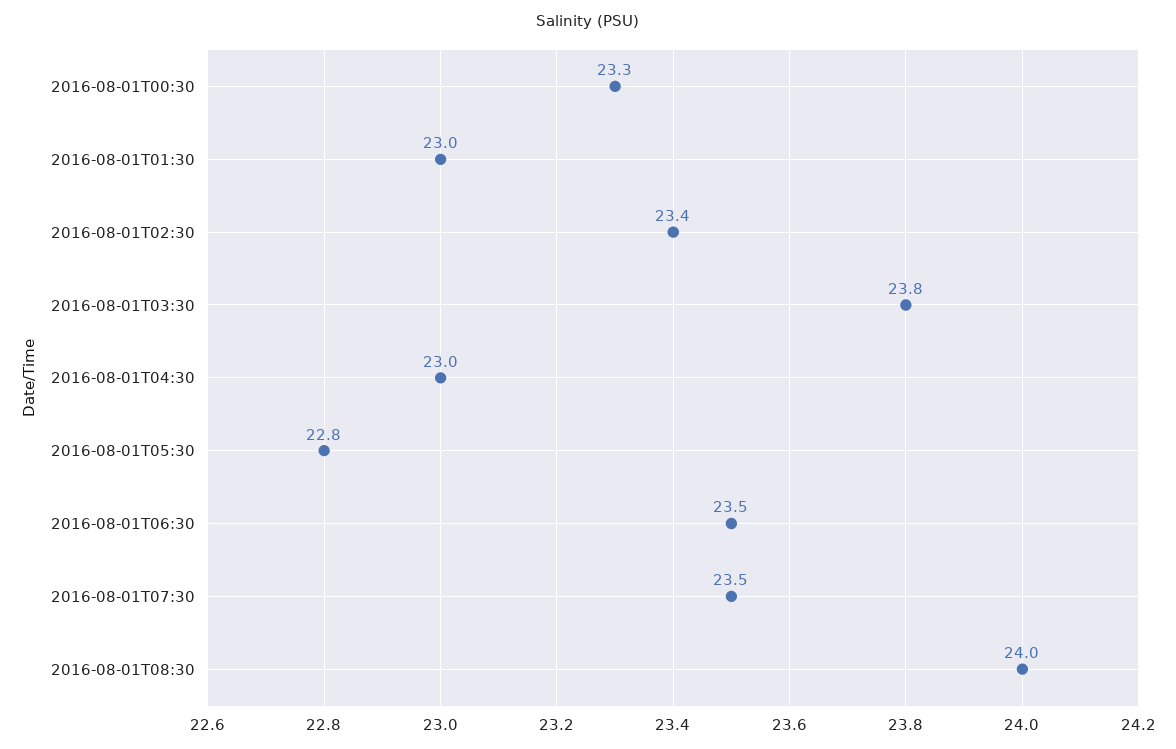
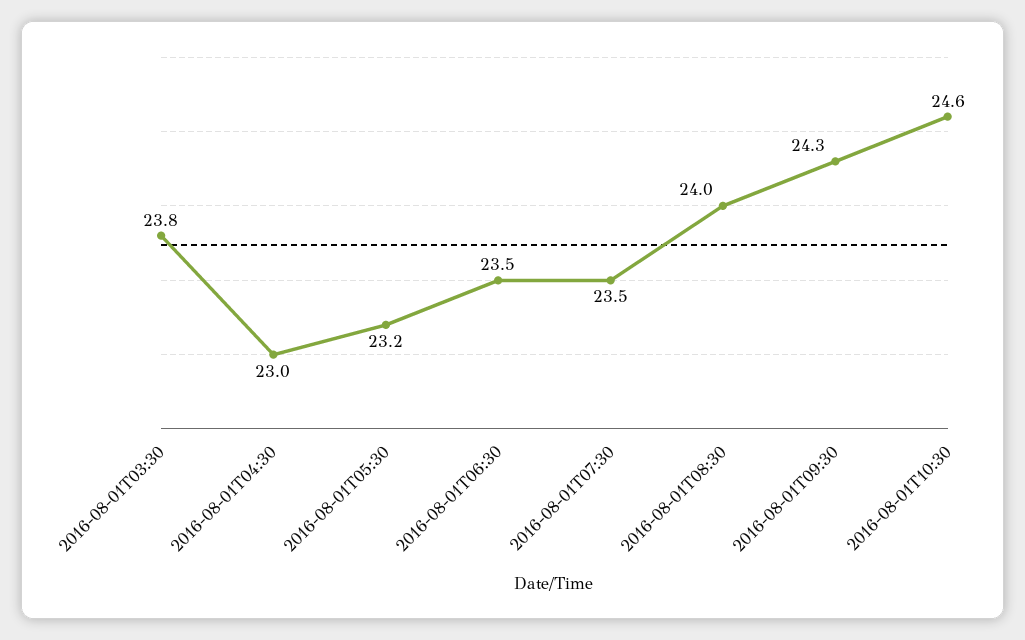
2016-08-01T00:30: 23.3 -> none
2016-08-01T01:30: 23 -> none
2016-08-01T02:30: 23.4 -> none
2016-08-01T05:30: 22.8 -> 23.2
2016-08-01T09:30: none -> 24.3
2016-08-01T10:30: none -> 24.6

